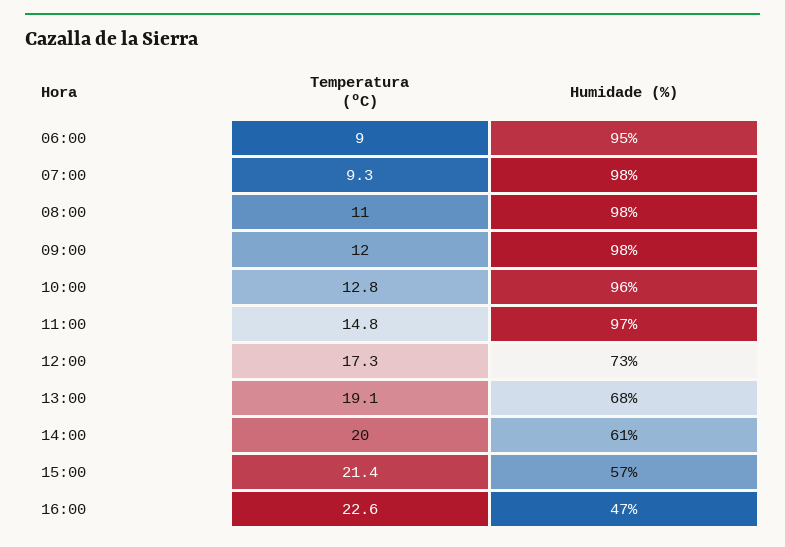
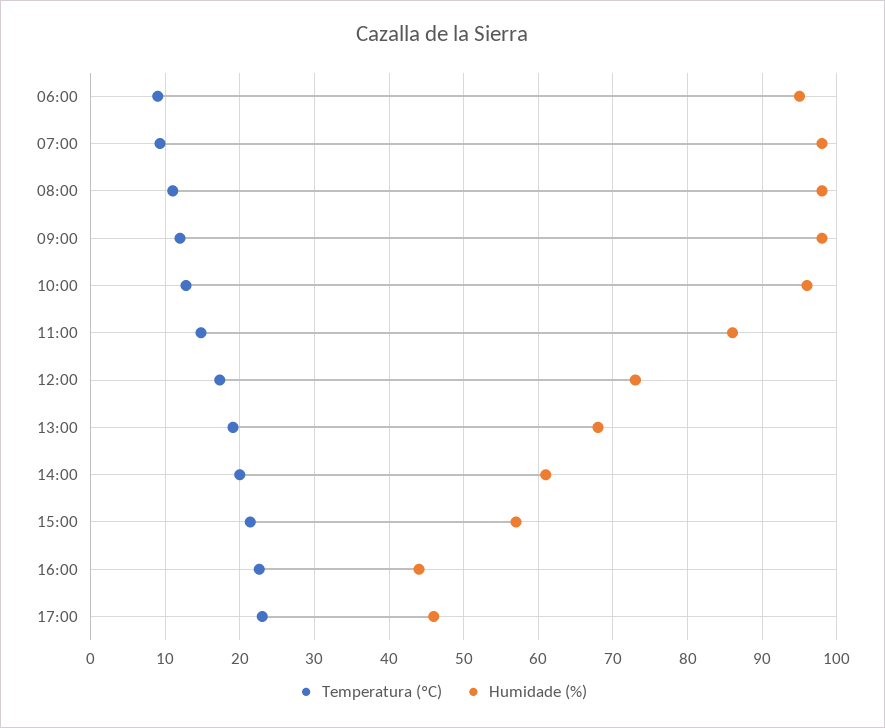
Humidade (%), 11:00: 97 -> 86
Humidade (%), 16:00: 47 -> 44
Temperatura (ºC), 17:00: none -> 23
Humidade (%), 17:00: none -> 46

